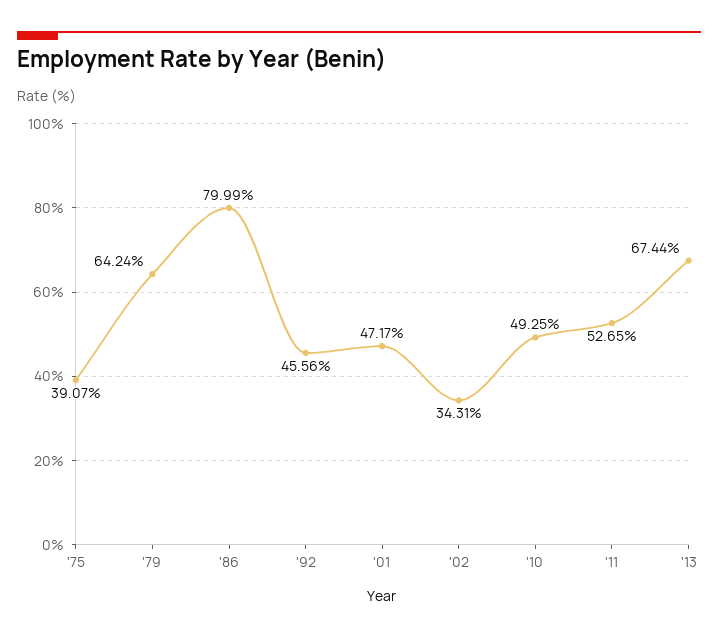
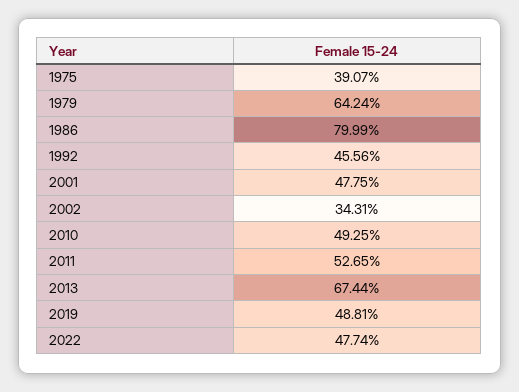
'01: 47.17 -> 47.75
2019: none -> 48.81
2022: none -> 47.74

